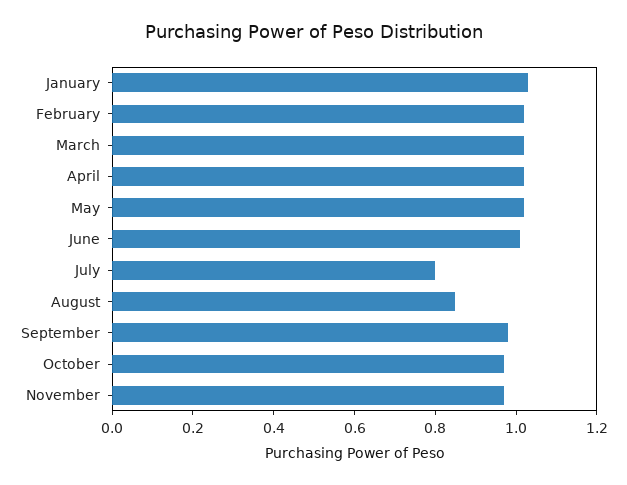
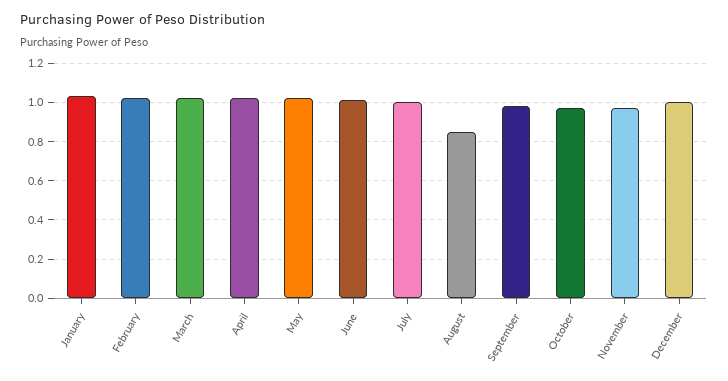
July: 0.8 -> 1
December: none -> 1

